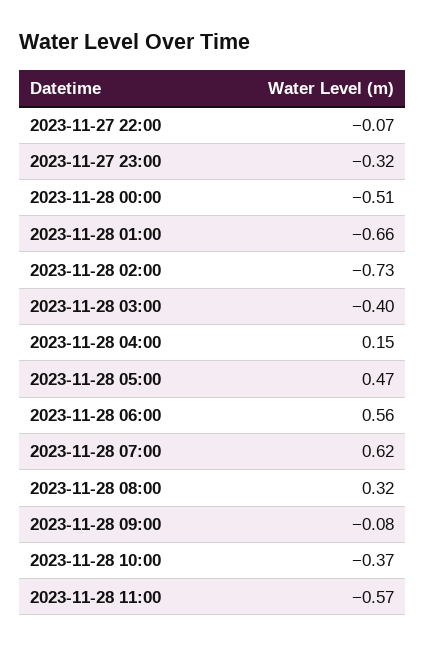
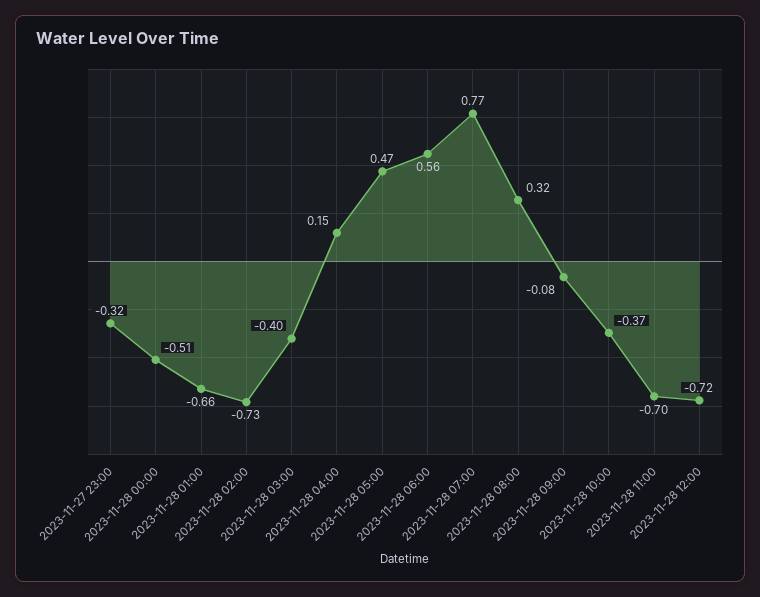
2023-11-27 22:00: -0.07 -> none
2023-11-28 07:00: 0.62 -> 0.77
2023-11-28 11:00: -0.57 -> -0.7
2023-11-28 12:00: none -> -0.72

